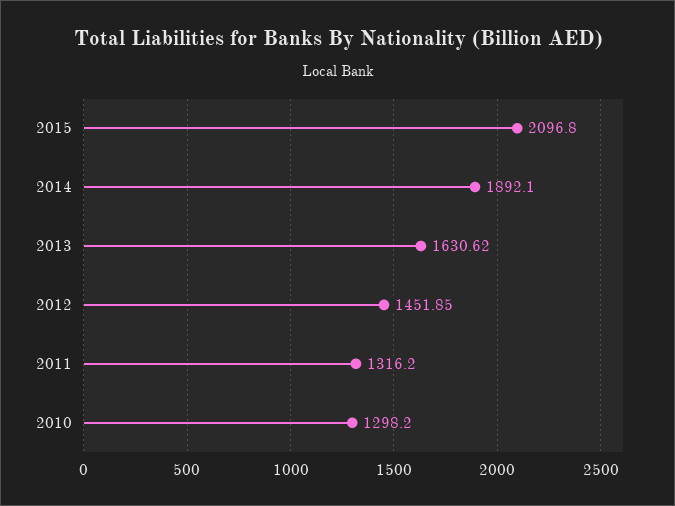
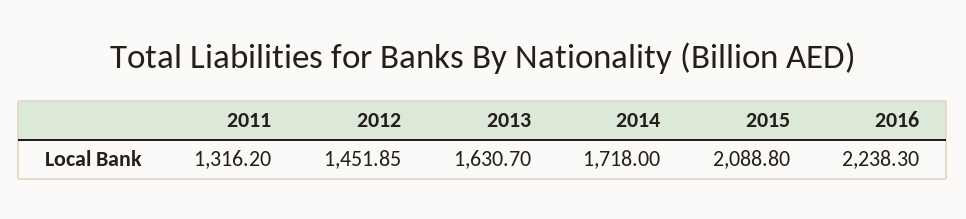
2015: 2096.8 -> 2088.8
2014: 1892.1 -> 1718
2013: 1630.62 -> 1630.7
2010: 1298.2 -> none
2016: none -> 2238.3

